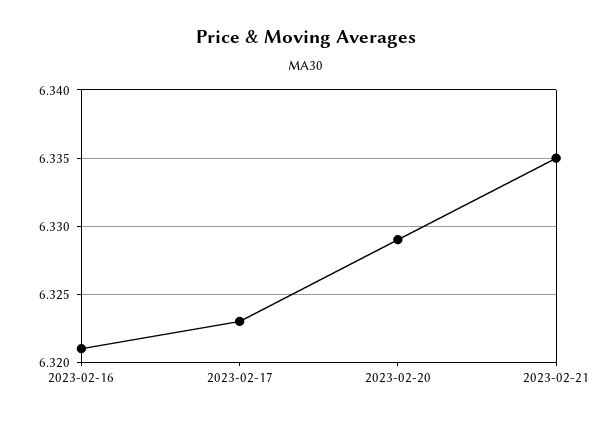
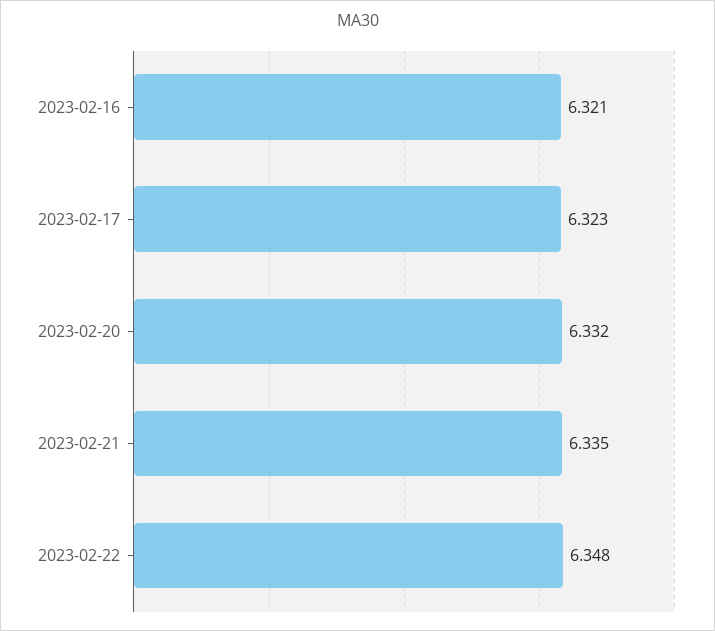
2023-02-20: 6.329 -> 6.332
2023-02-22: none -> 6.348

